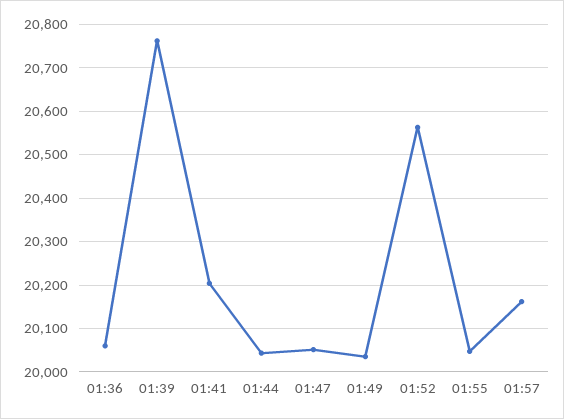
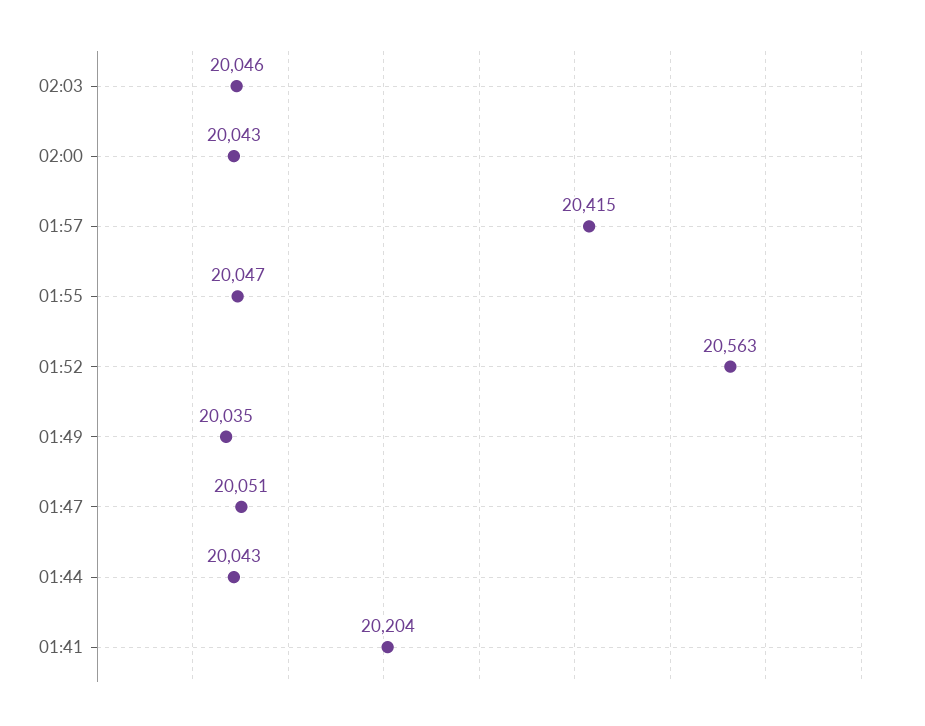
01:36: 20060 -> none
01:39: 20760 -> none
01:57: 20160 -> 20415
02:03: none -> 20046
02:00: none -> 20043

